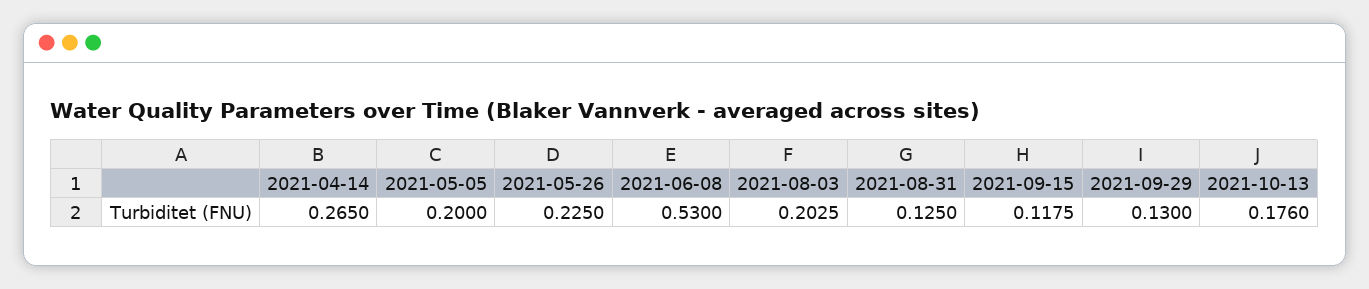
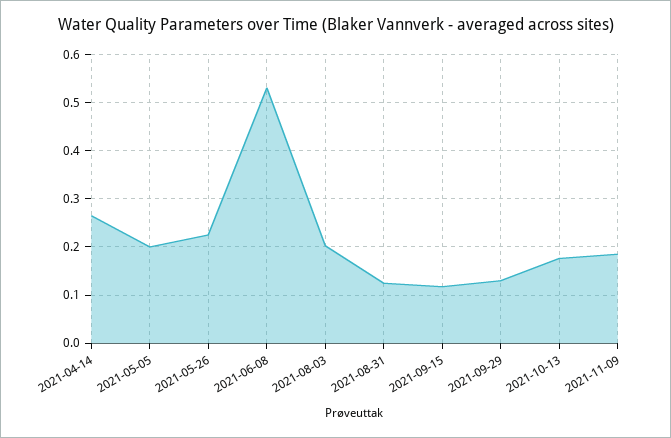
2021-11-09: none -> 0.18

